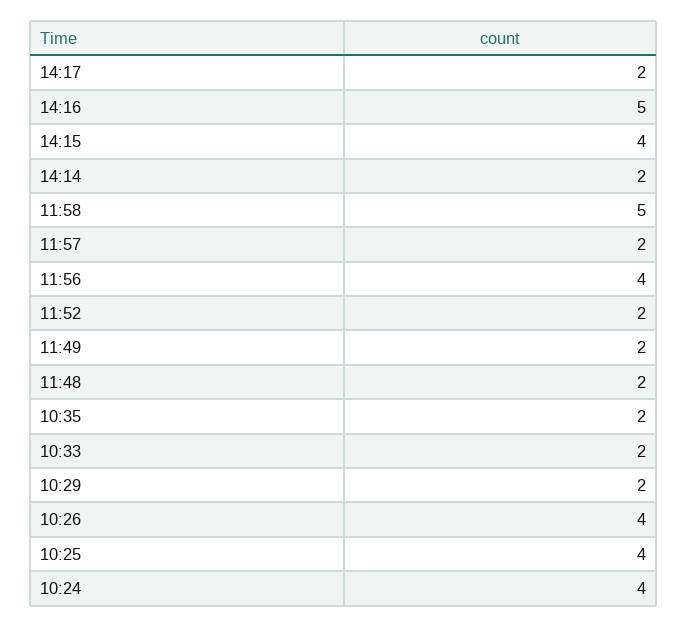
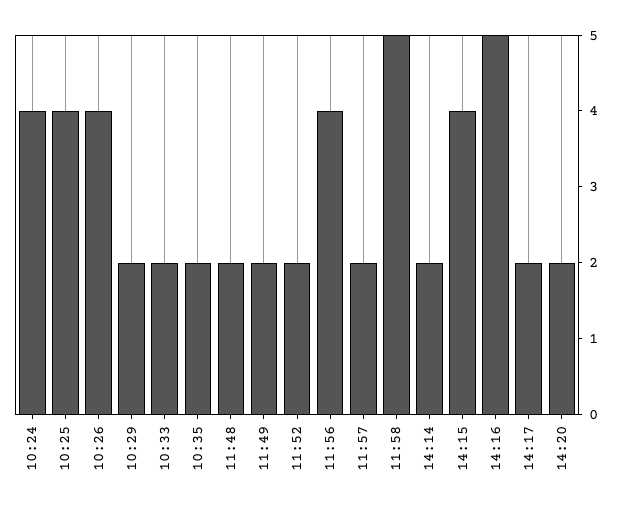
14:20: none -> 2

